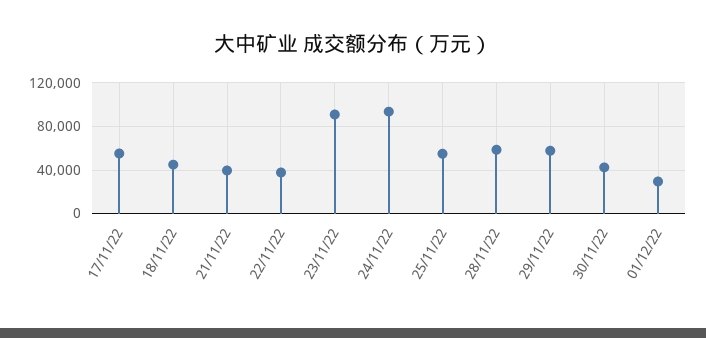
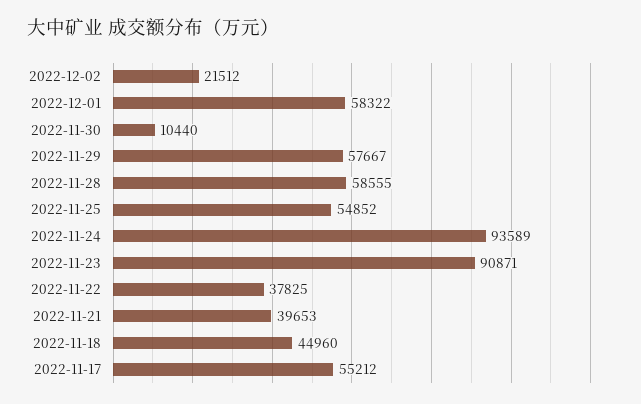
30/11/22: 40000 -> 10440
01/12/22: 30000 -> 58322
2022-12-02: none -> 21512

